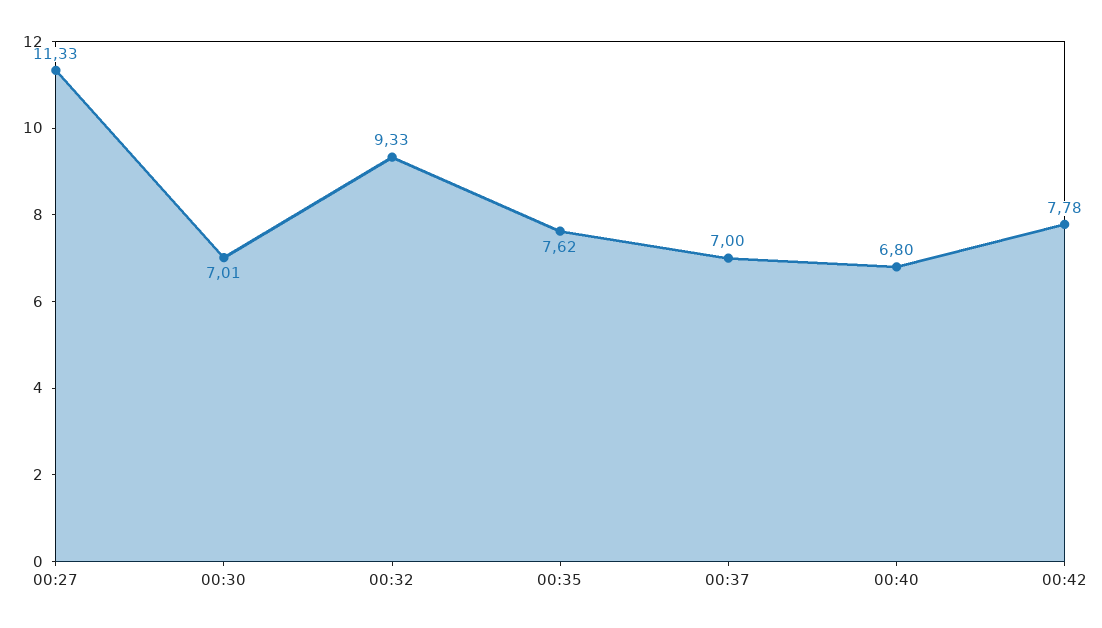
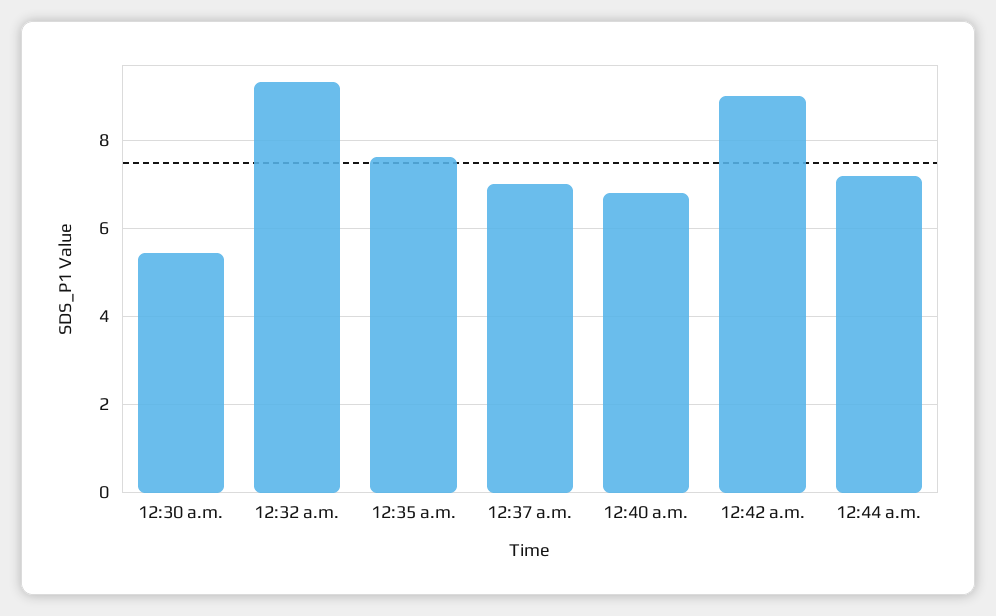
00:27: 11.33 -> none
00:30: 7.01 -> 5.4
00:42: 7.78 -> 9
12:44 a.m.: none -> 7.2

